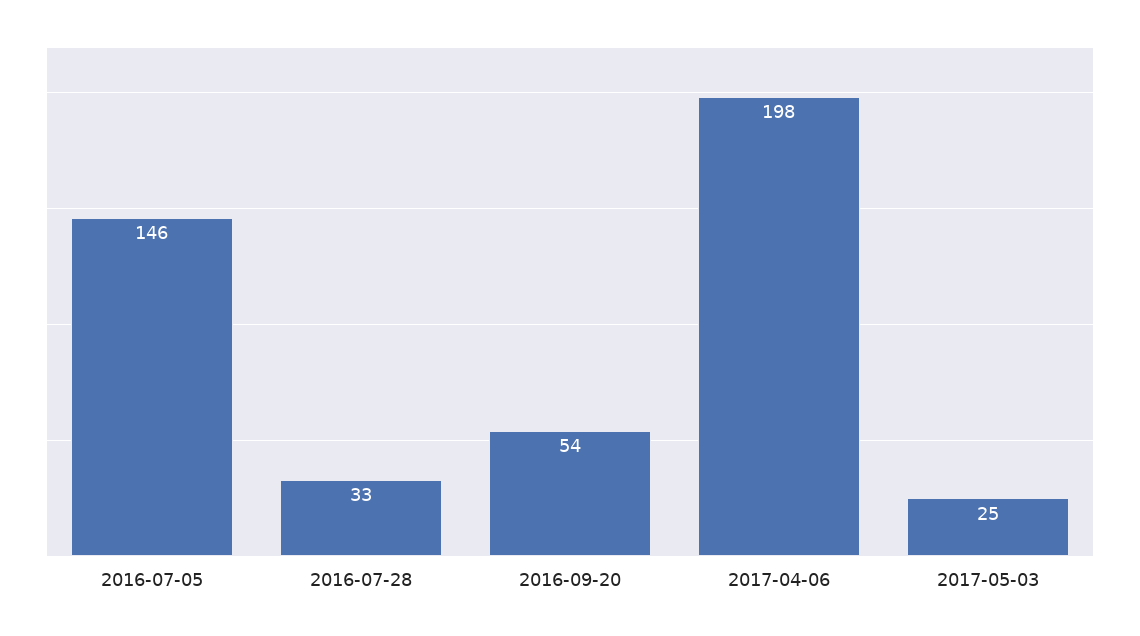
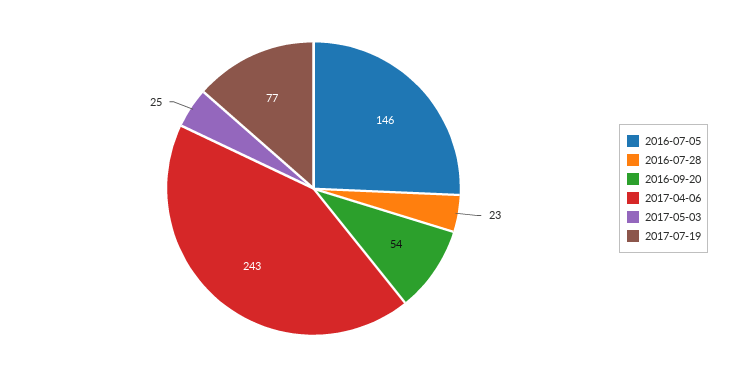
2016-07-28: 33 -> 23
2017-04-06: 198 -> 243
2017-07-19: none -> 77

